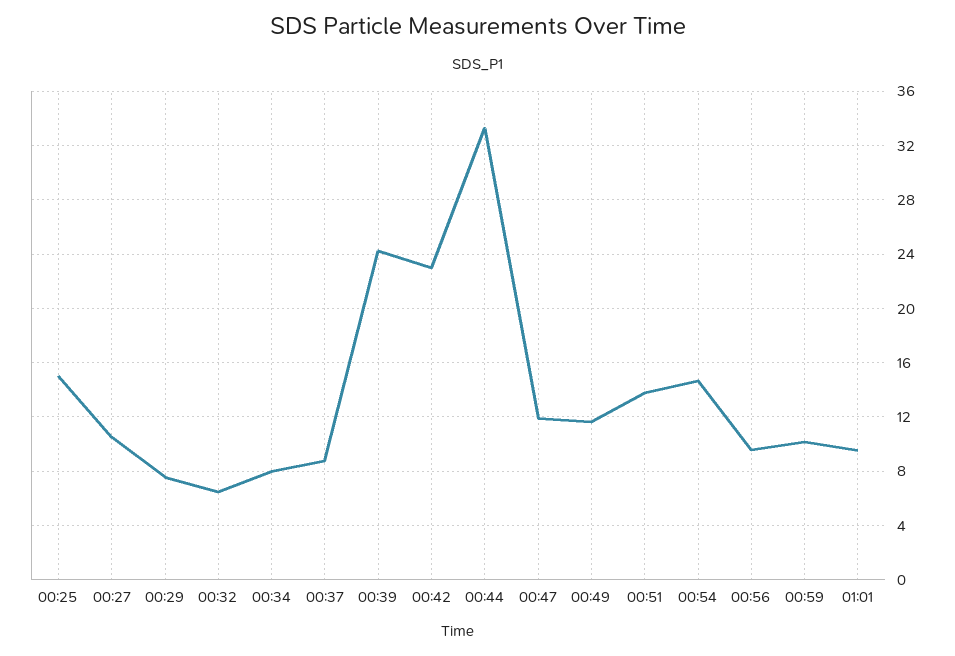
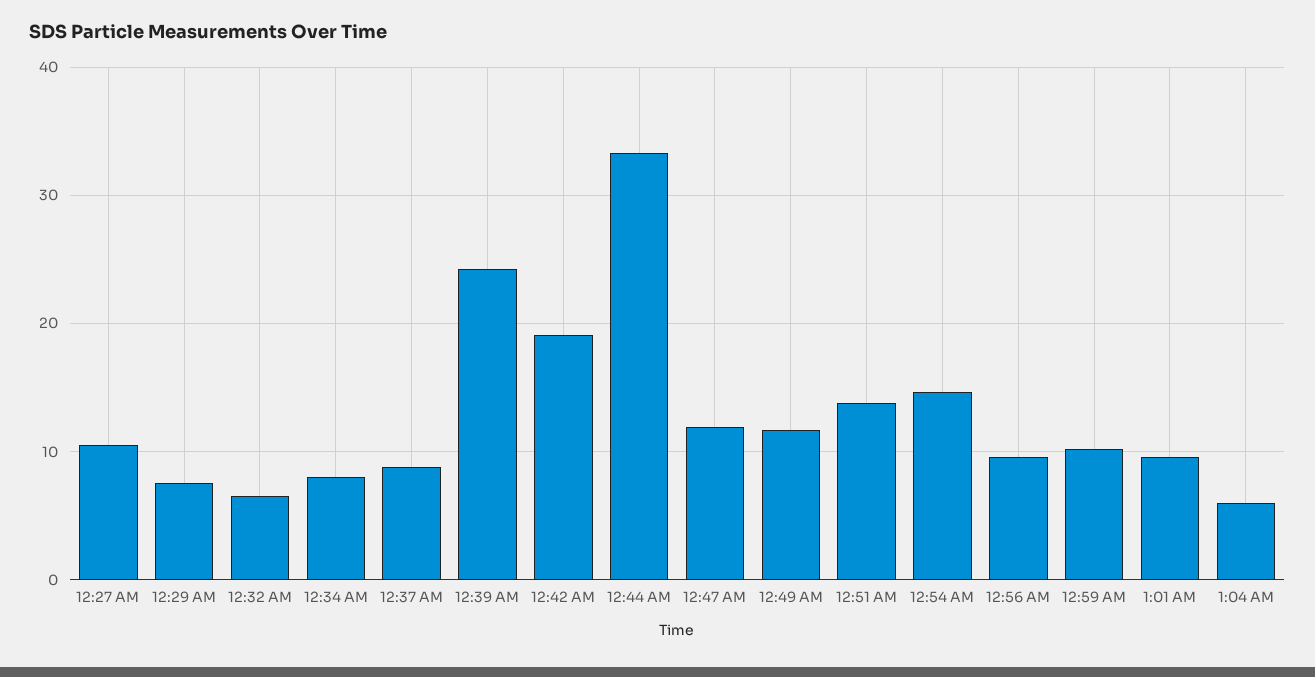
00:25: 15 -> none
00:42: 23 -> 19
1:04 AM: none -> 6

